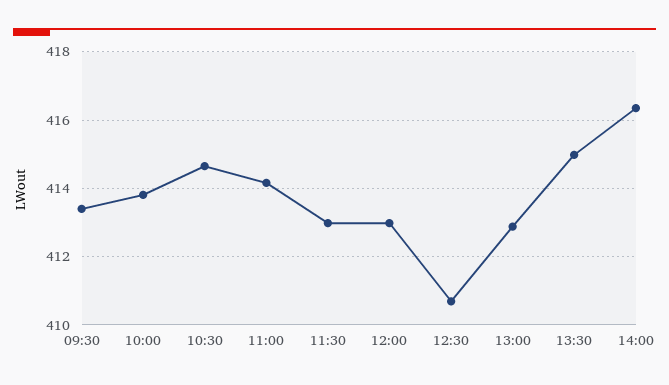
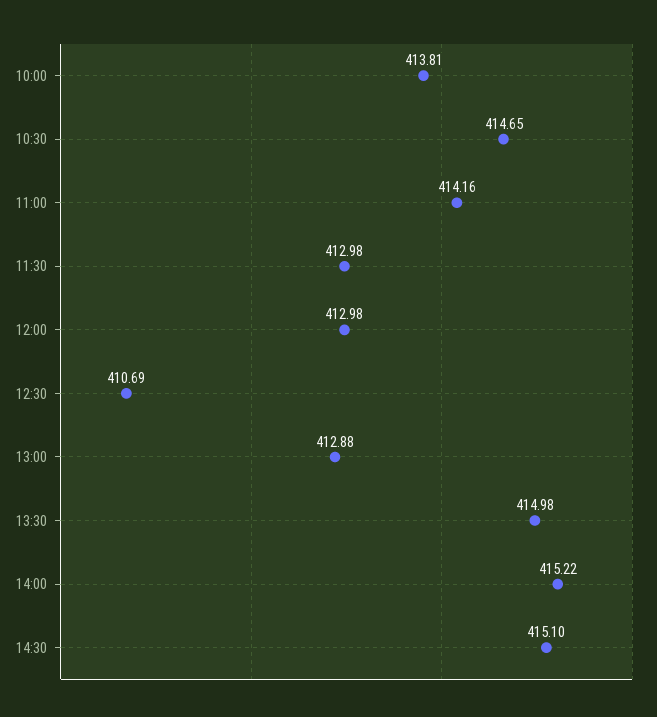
09:30: 413.4 -> none
14:00: 416.4 -> 415.22
14:30: none -> 415.1

